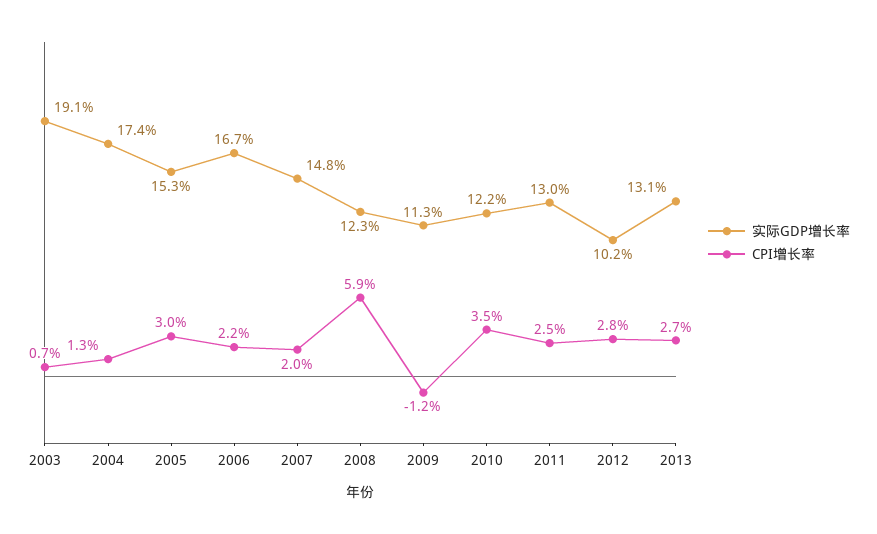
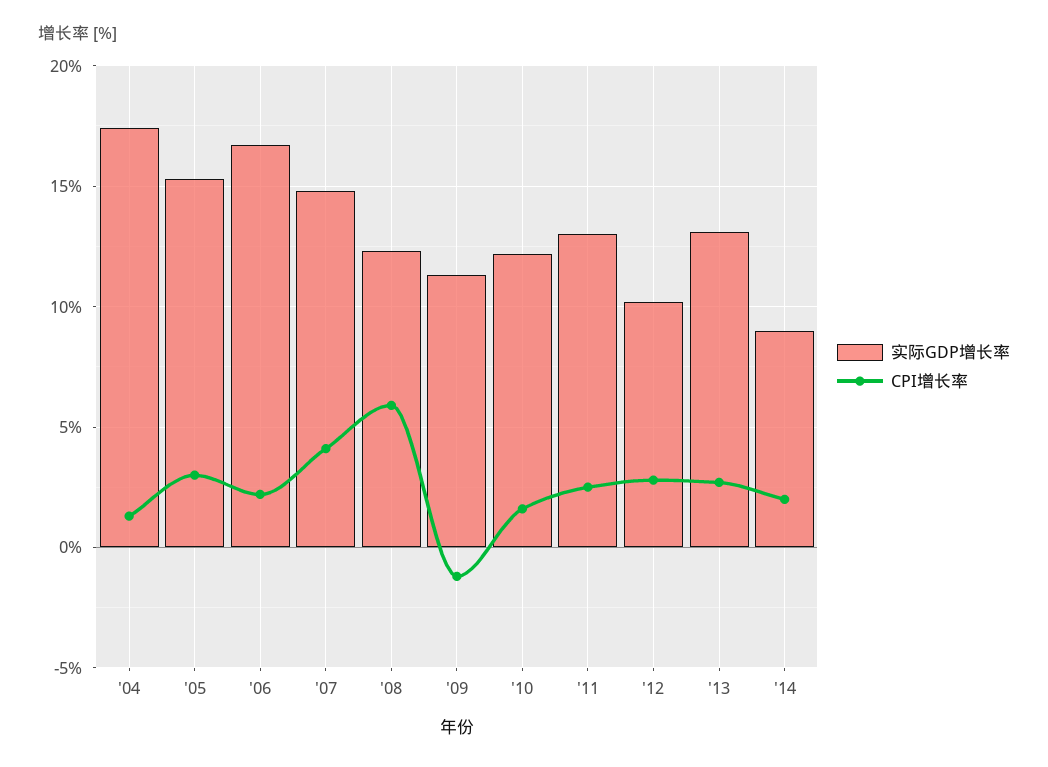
实际GDP增长率, 2003: 19.1 -> none
CPI增长率, 2003: 0.7 -> none
CPI增长率, 2007: 2 -> 4
CPI增长率, 2010: 3.5 -> 1.5
实际GDP增长率, '14: none -> 9
CPI增长率, '14: none -> 2

